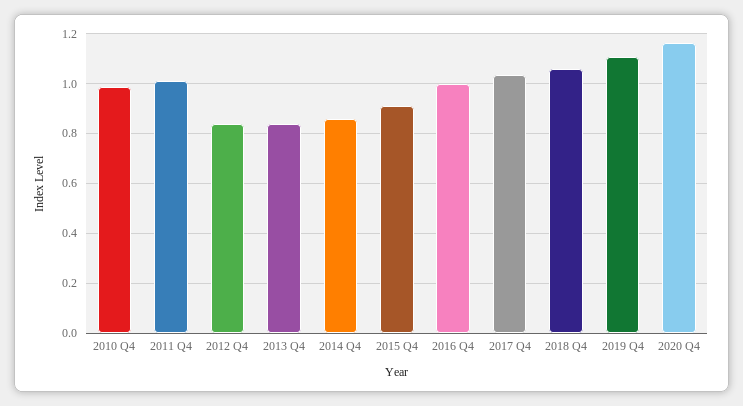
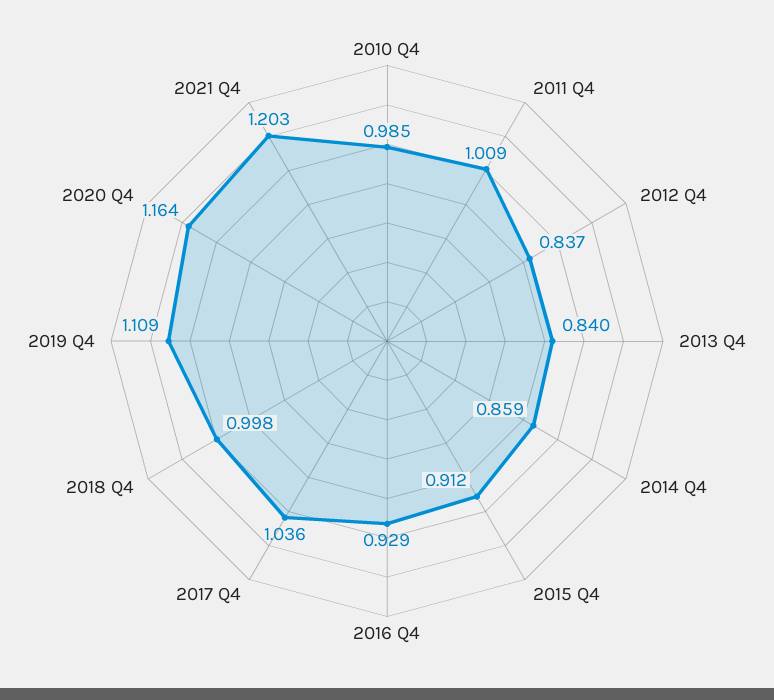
2016 Q4: 1 -> 0.929
2018 Q4: 1.05 -> 0.998
2021 Q4: none -> 1.203

